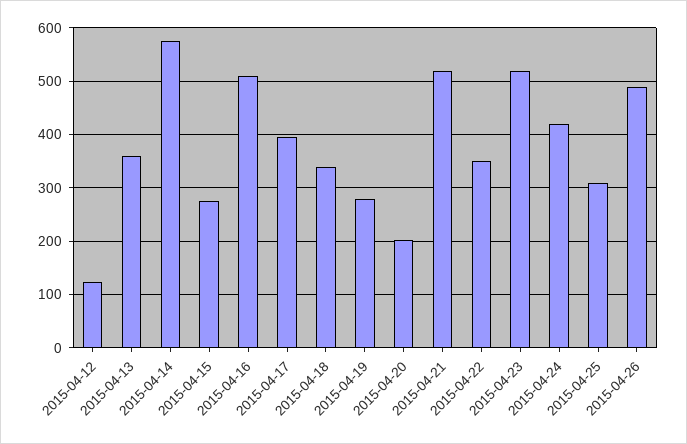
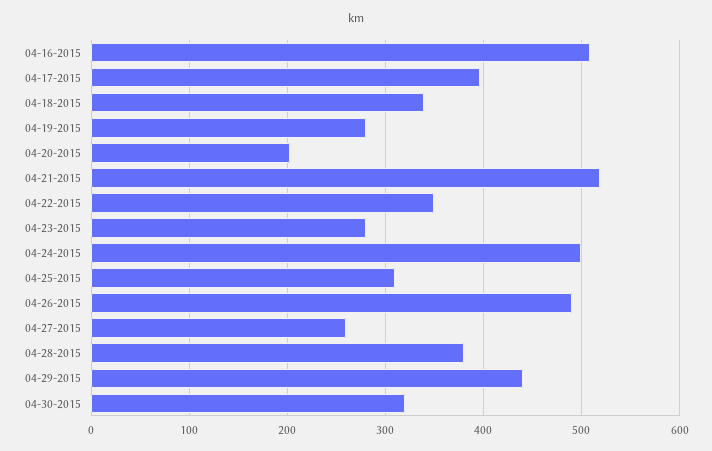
2015-04-12: 120 -> none
2015-04-13: 360 -> none
2015-04-14: 580 -> none
2015-04-15: 280 -> none
2015-04-23: 520 -> 280
2015-04-24: 420 -> 500
04-27-2015: none -> 260
04-28-2015: none -> 380
04-29-2015: none -> 440
04-30-2015: none -> 320

